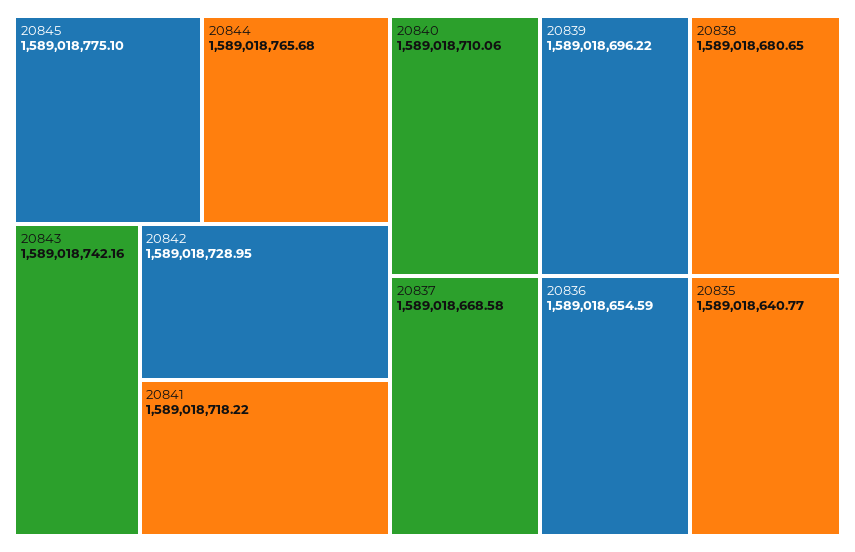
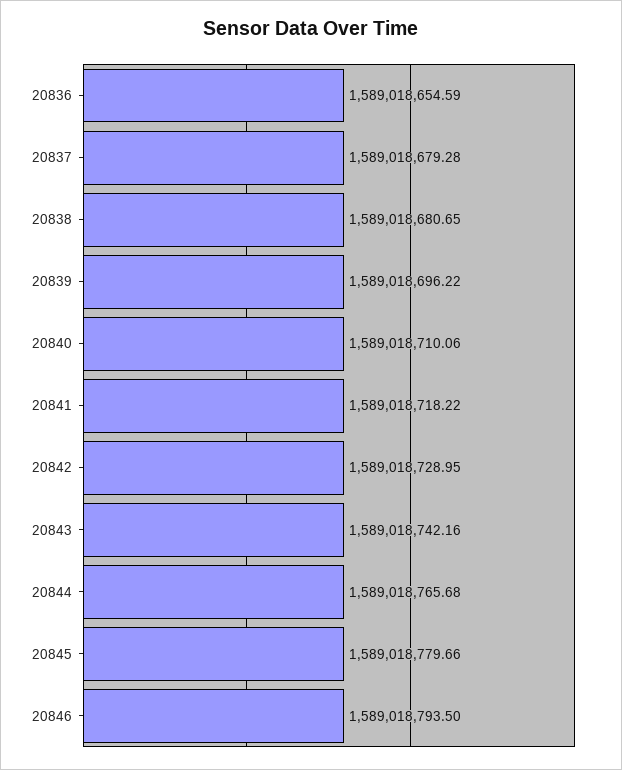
20845: 1589018775.1 -> 1589018779.66
20837: 1589018668.58 -> 1589018679.28
20835: 1589018640.77 -> none
20846: none -> 1589018793.5

